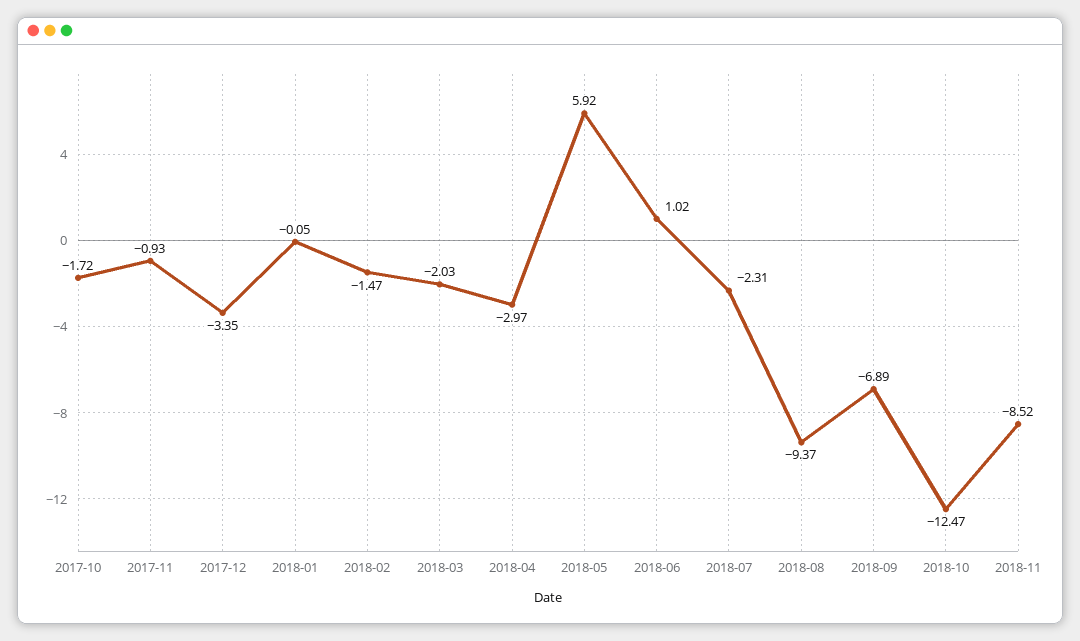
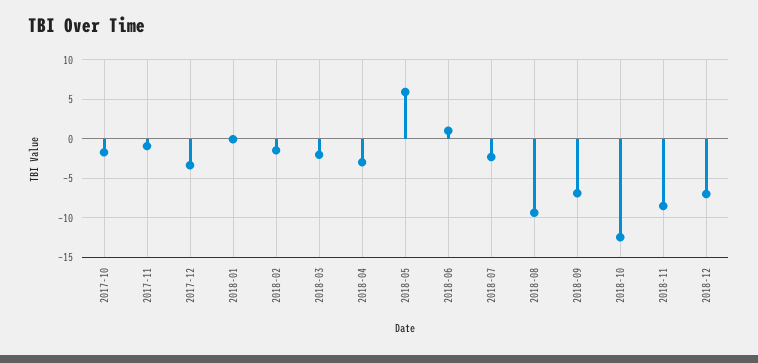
2018-12: none -> -7

